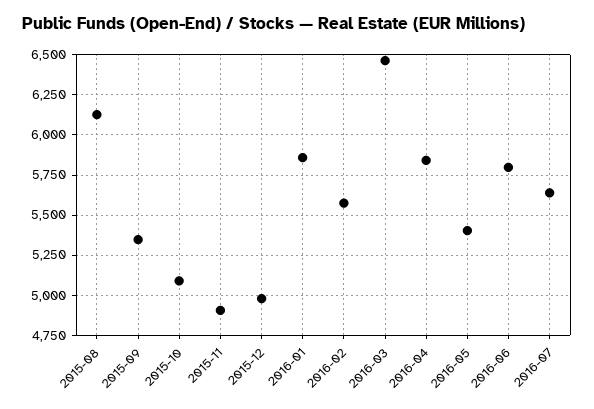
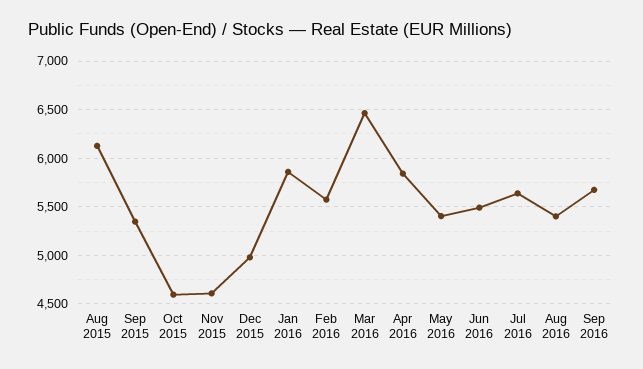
2015-10: 5100 -> 4600
2015-11: 4900 -> 4600
2016-06: 5800 -> 5500
Aug 2016: none -> 5400
Sep 2016: none -> 5700

